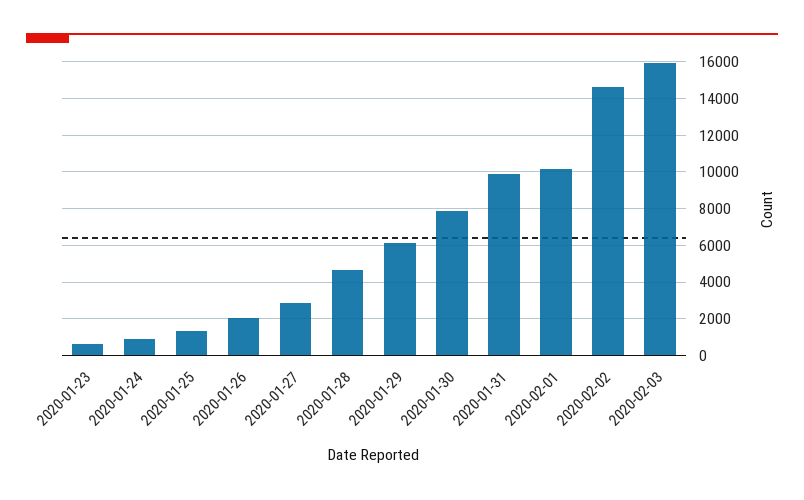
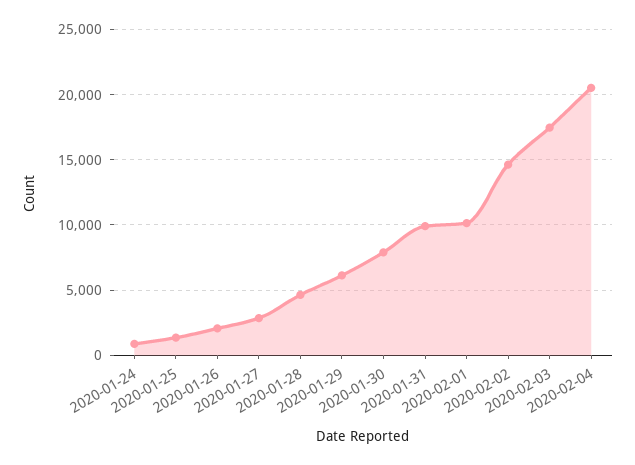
2020-01-23: 500 -> none
2020-02-03: 16000 -> 17500
2020-02-04: none -> 20500

